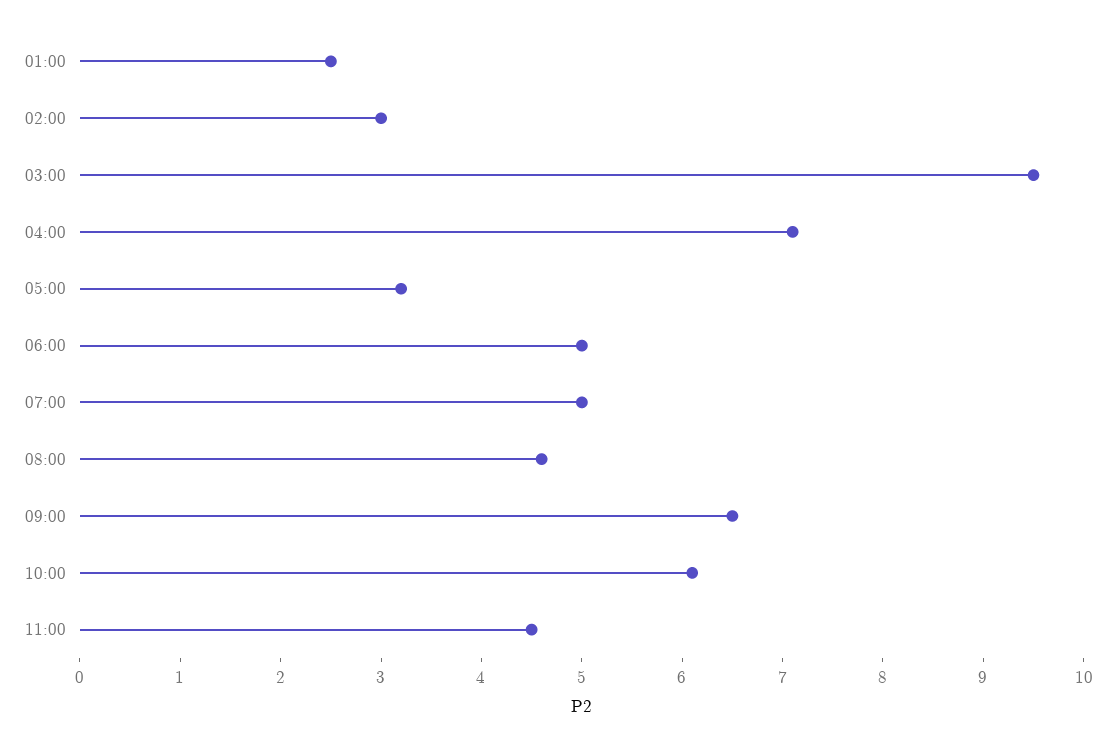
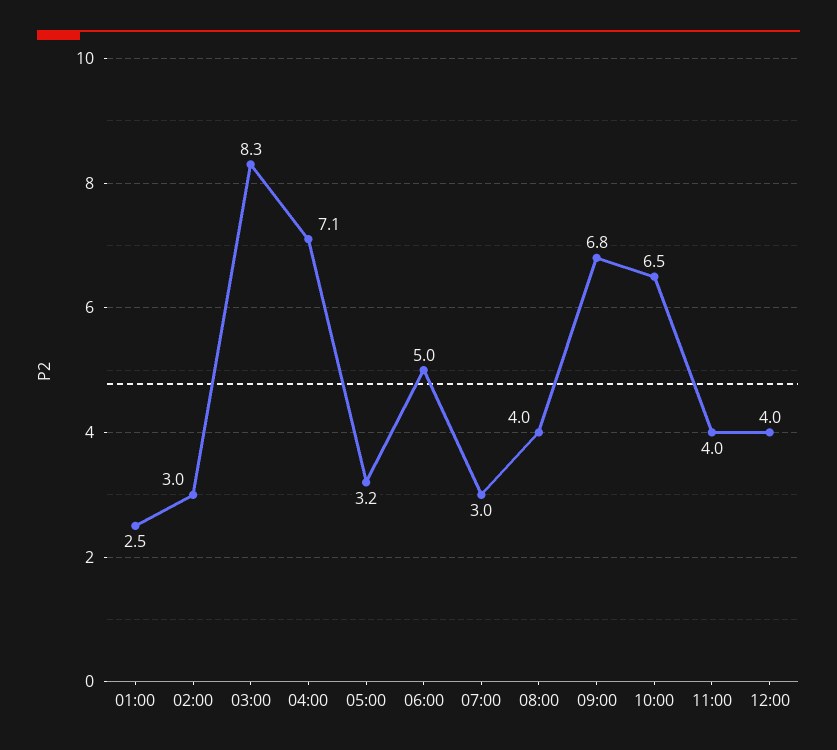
03:00: 9.5 -> 8.3
07:00: 5 -> 3
08:00: 4.6 -> 4
09:00: 6.5 -> 6.8
10:00: 6.1 -> 6.5
11:00: 4.5 -> 4
12:00: none -> 4

